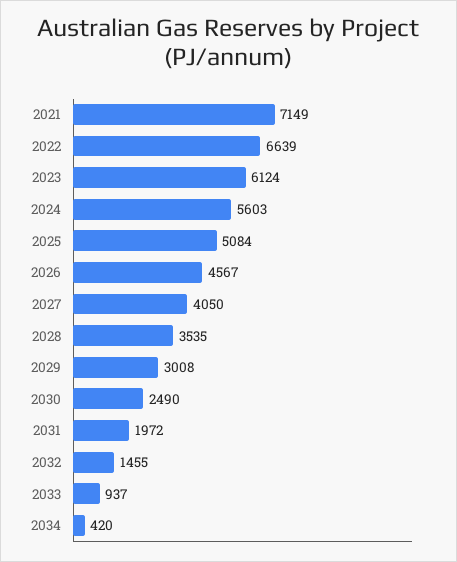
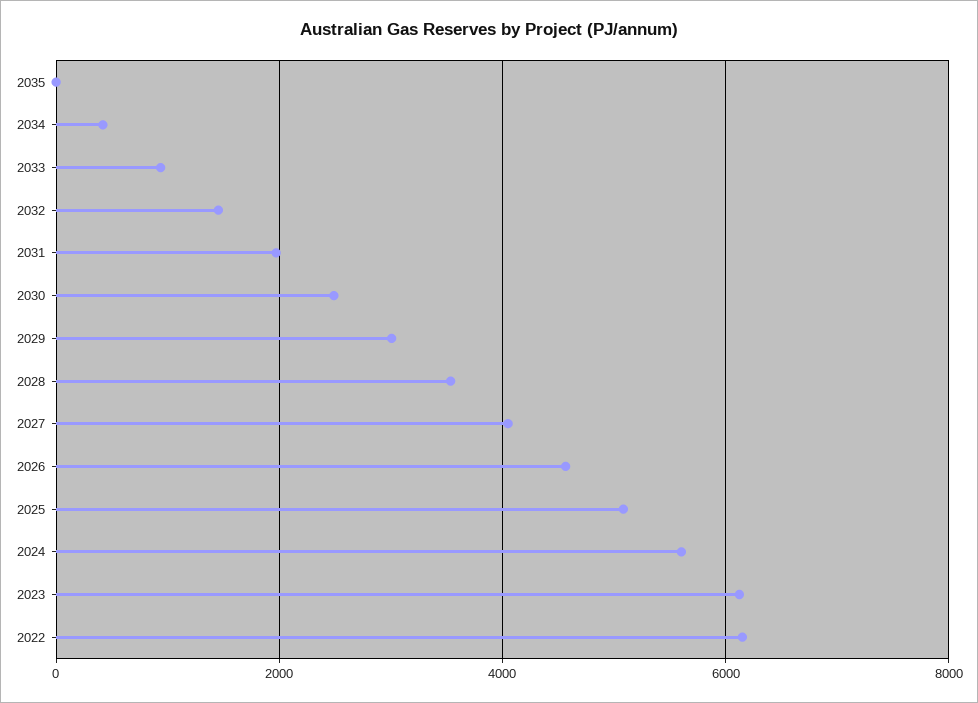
2021: 7149 -> none
2022: 6639 -> 6200
2035: none -> 0

